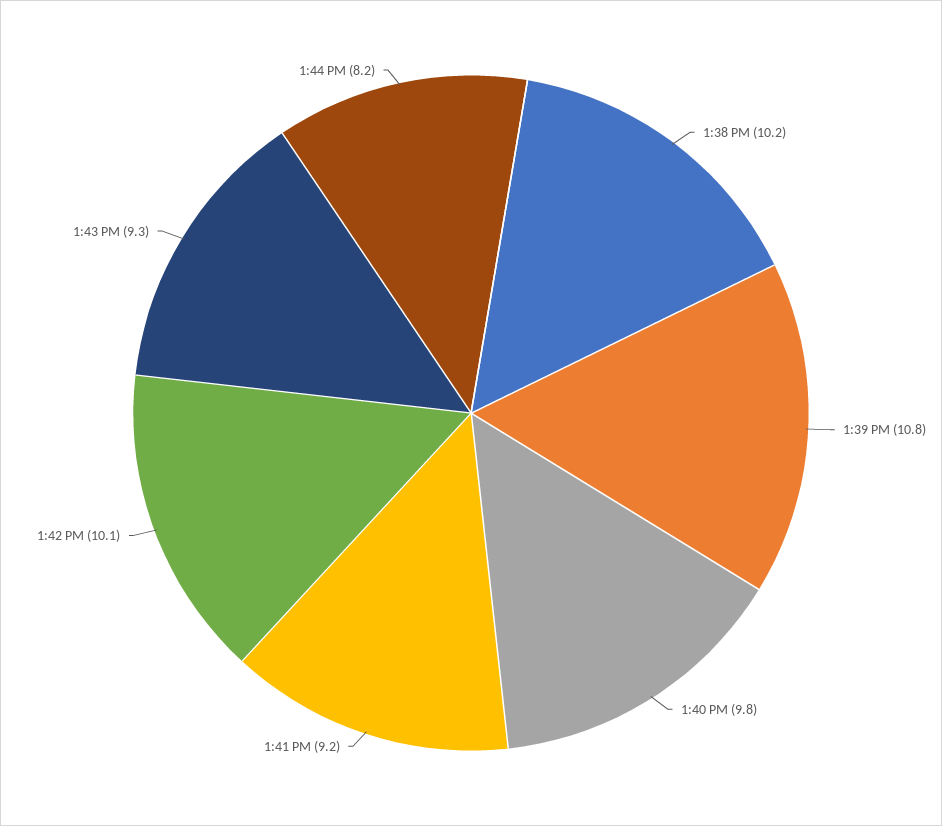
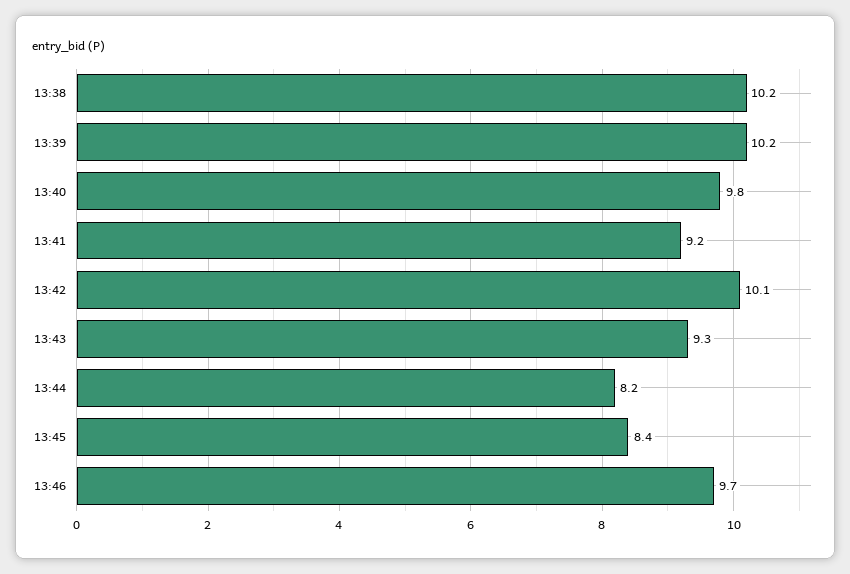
1:39 PM: 10.8 -> 10.2
13:45: none -> 8.4
13:46: none -> 9.7

